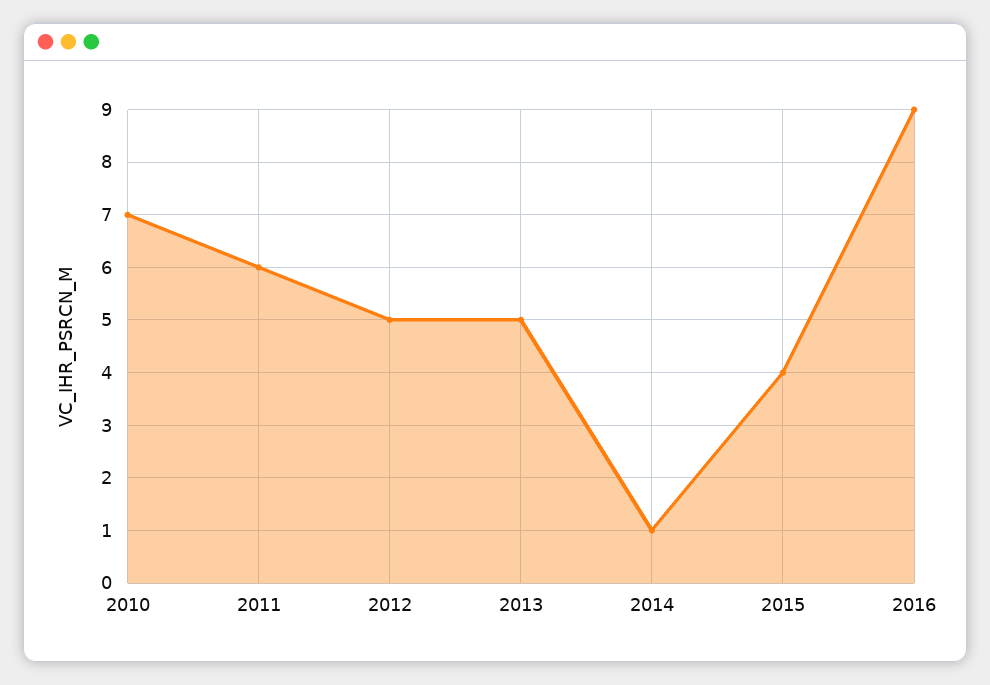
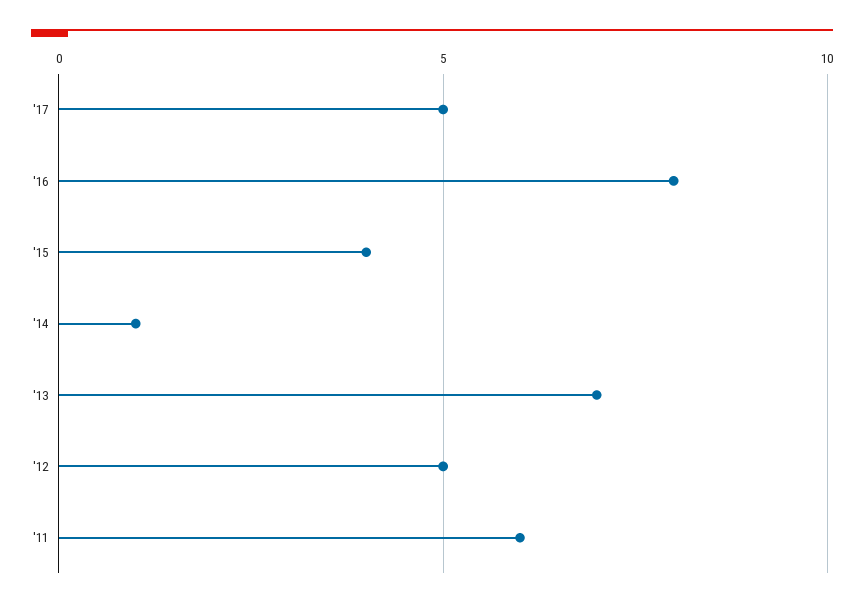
2010: 7 -> none
2013: 5 -> 7
2016: 9 -> 8
'17: none -> 5

